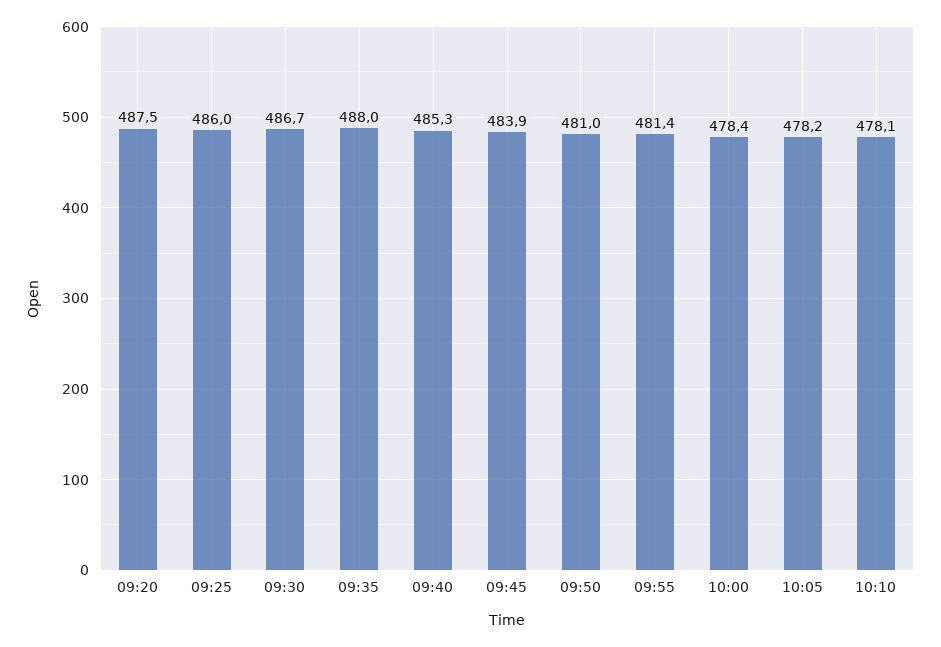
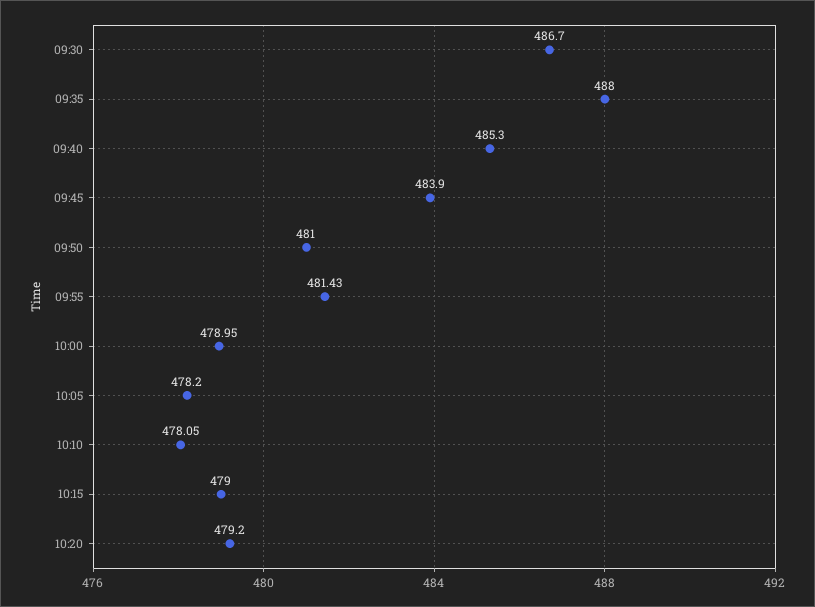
09:20: 487.5 -> none
09:25: 486 -> none
10:00: 478.4 -> 478.95
10:15: none -> 479
10:20: none -> 479.2

